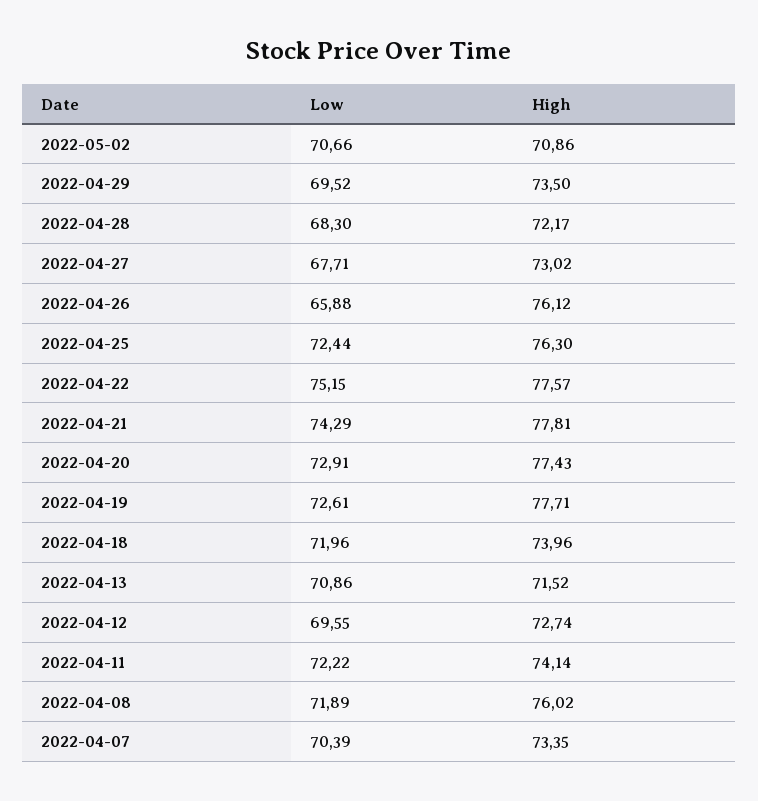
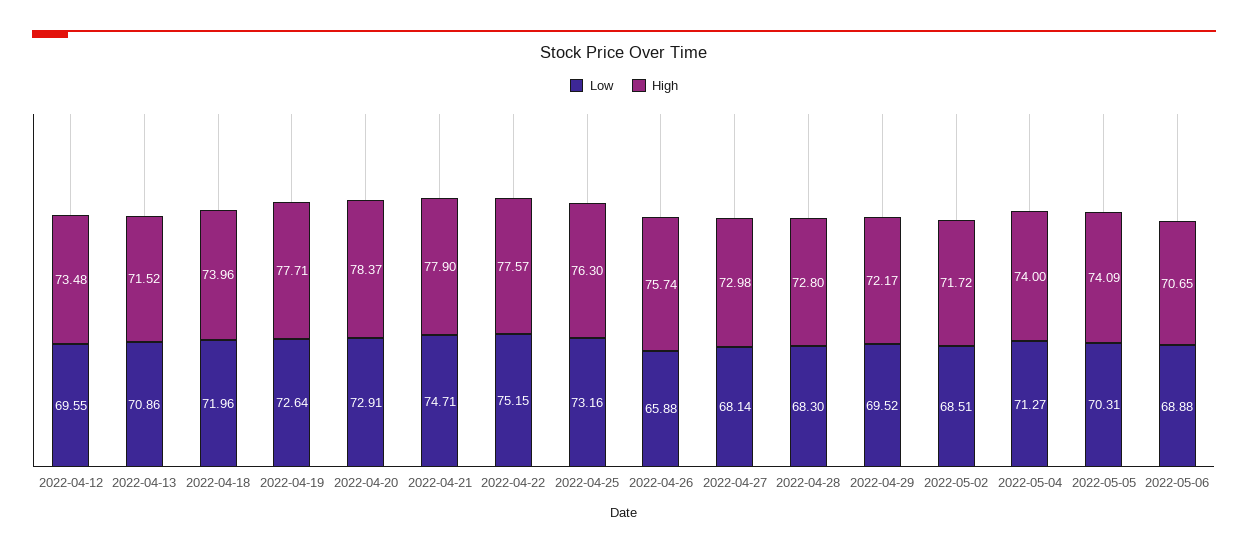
Low, 2022-05-02: 70.66 -> 68.51
High, 2022-05-02: 70.86 -> 71.72
High, 2022-04-29: 73.5 -> 72.17
High, 2022-04-28: 72.17 -> 72.8
Low, 2022-04-27: 67.71 -> 68.14
High, 2022-04-27: 73.02 -> 72.98
High, 2022-04-26: 76.12 -> 75.74
Low, 2022-04-25: 72.44 -> 73.16
Low, 2022-04-21: 74.29 -> 74.71
High, 2022-04-21: 77.81 -> 77.9
High, 2022-04-20: 77.43 -> 78.37
Low, 2022-04-19: 72.61 -> 72.64
High, 2022-04-12: 72.74 -> 73.48
Low, 2022-04-11: 72.22 -> none
High, 2022-04-11: 74.14 -> none
Low, 2022-04-08: 71.89 -> none
High, 2022-04-08: 76.02 -> none
Low, 2022-04-07: 70.39 -> none
High, 2022-04-07: 73.35 -> none
Low, 2022-05-04: none -> 71.27
High, 2022-05-04: none -> 74
Low, 2022-05-05: none -> 70.31
High, 2022-05-05: none -> 74.09
Low, 2022-05-06: none -> 68.88
High, 2022-05-06: none -> 70.65

